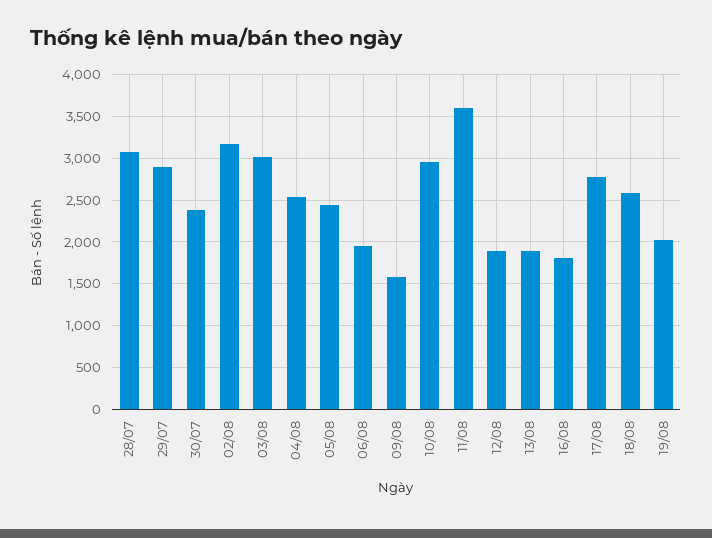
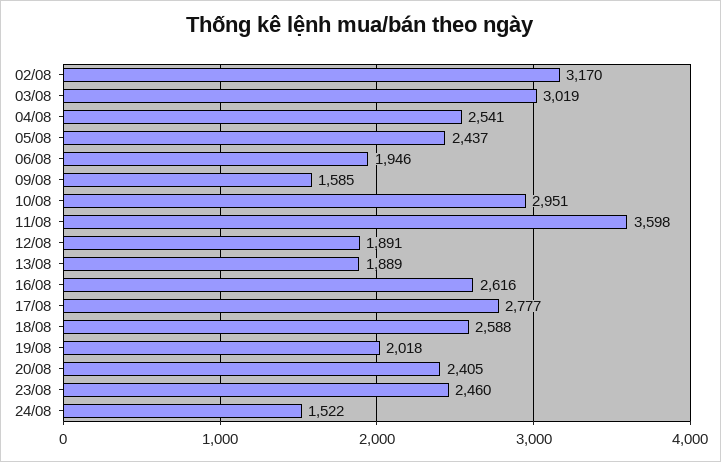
28/07: 3100 -> none
29/07: 2900 -> none
30/07: 2400 -> none
16/08: 1800 -> 2616
20/08: none -> 2405
23/08: none -> 2460
24/08: none -> 1522

